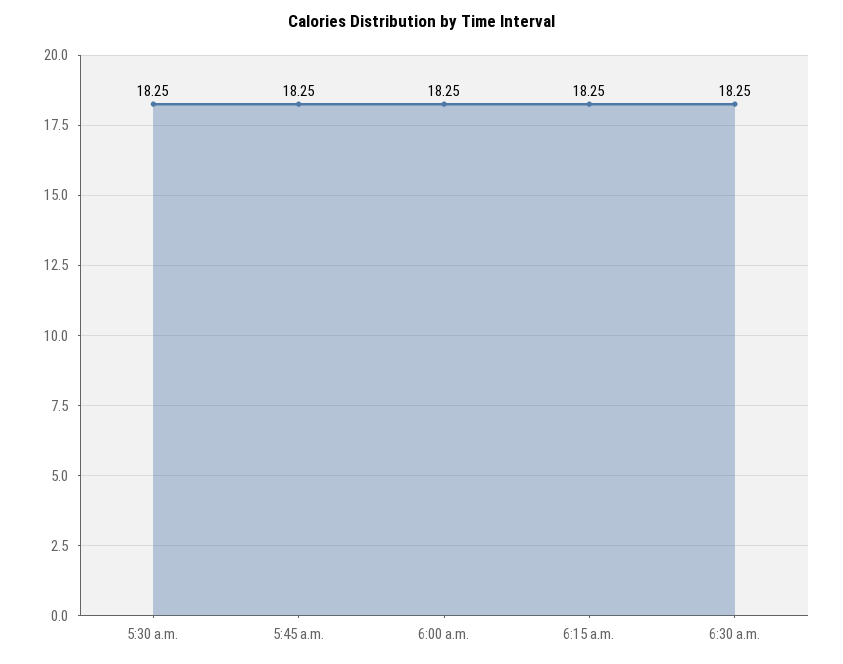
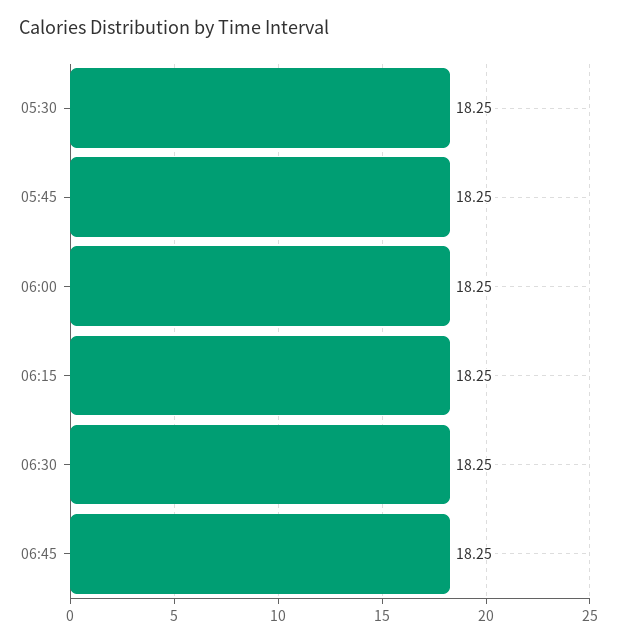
06:45: none -> 18.25

